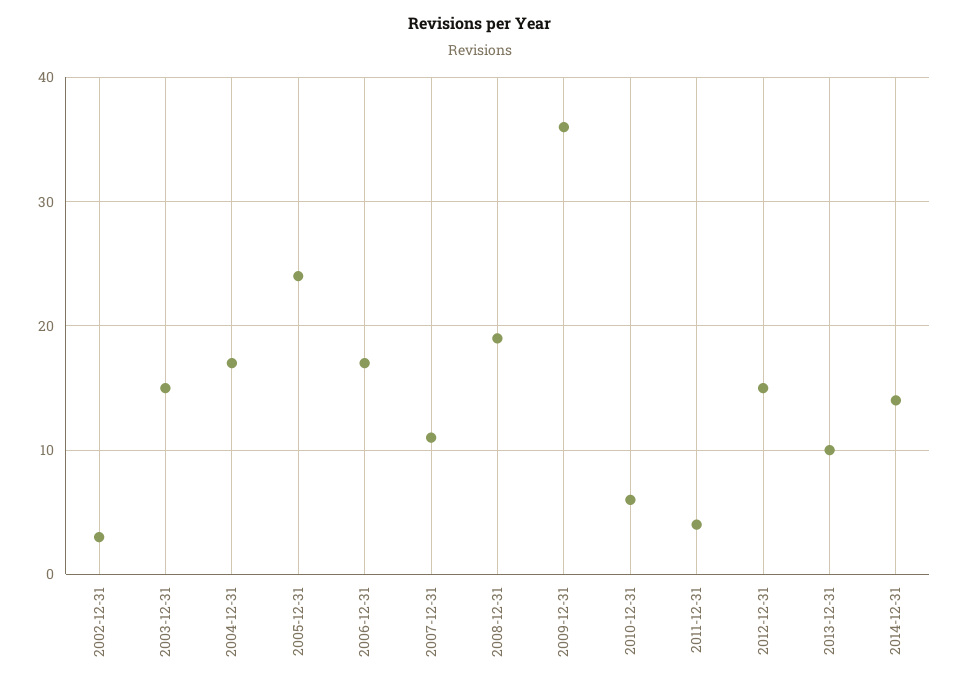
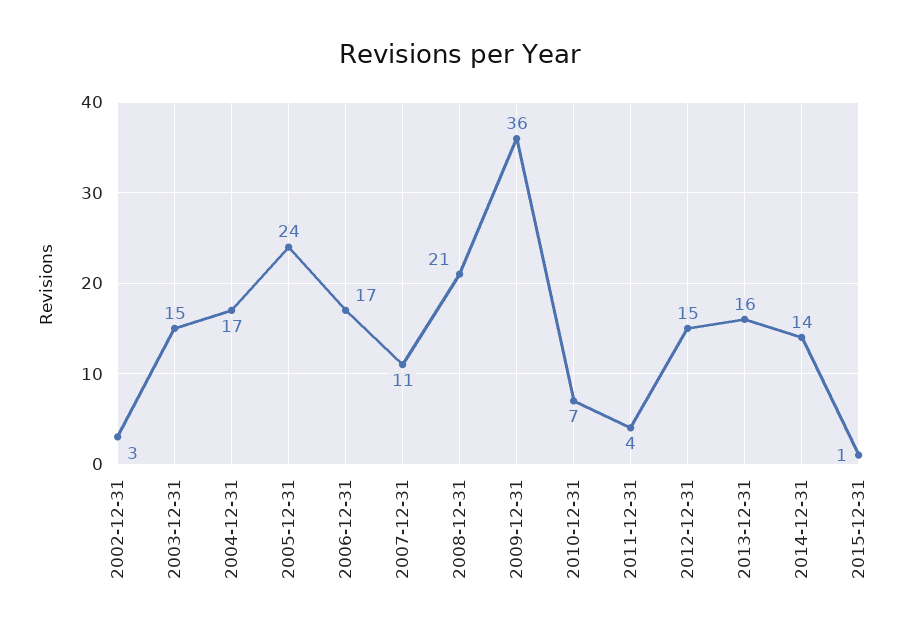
2008-12-31: 19 -> 21
2010-12-31: 6 -> 7
2013-12-31: 10 -> 16
2015-12-31: none -> 1

